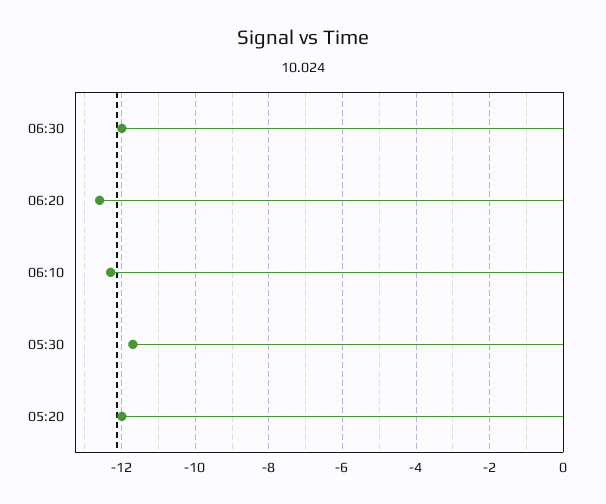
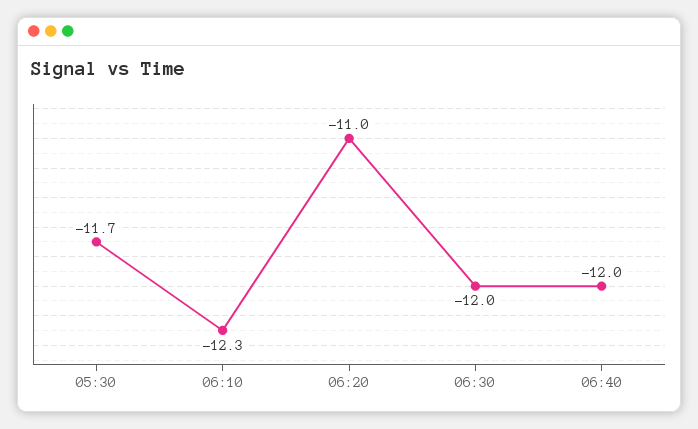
06:20: -12.5 -> -11
05:20: -12 -> none
06:40: none -> -12

